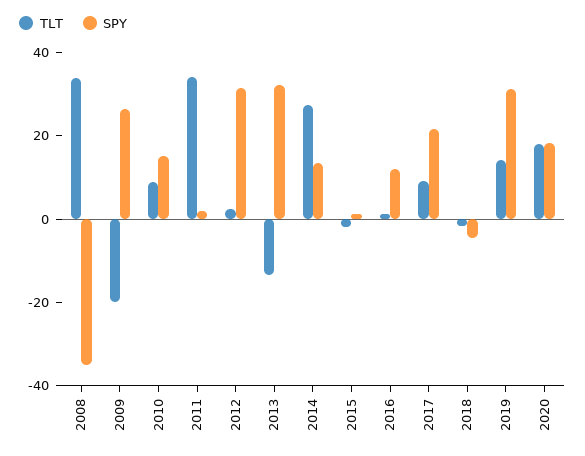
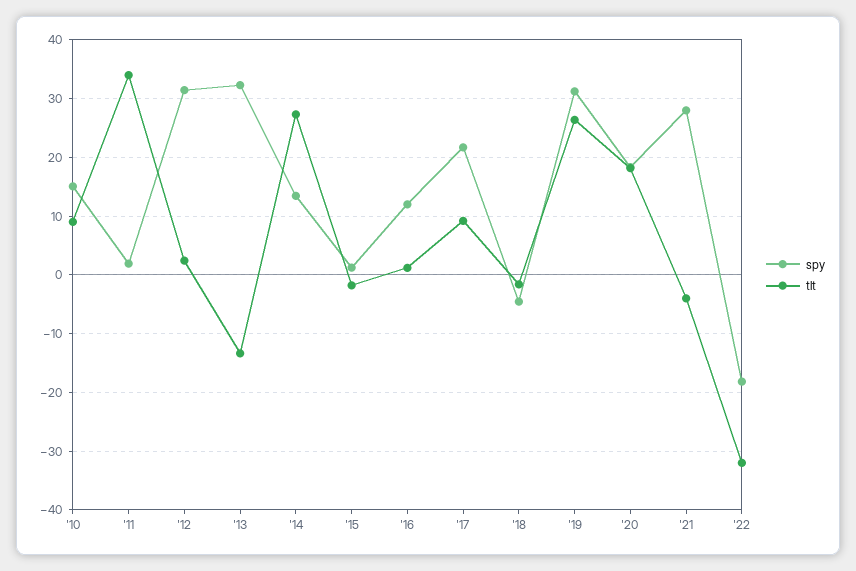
TLT, 2008: 35 -> none
SPY, 2008: -35 -> none
TLT, 2009: -20 -> none
SPY, 2009: 25 -> none
TLT, 2019: 15 -> 26
SPY, '21: none -> 28
TLT, '21: none -> -4
SPY, '22: none -> -18
TLT, '22: none -> -32

